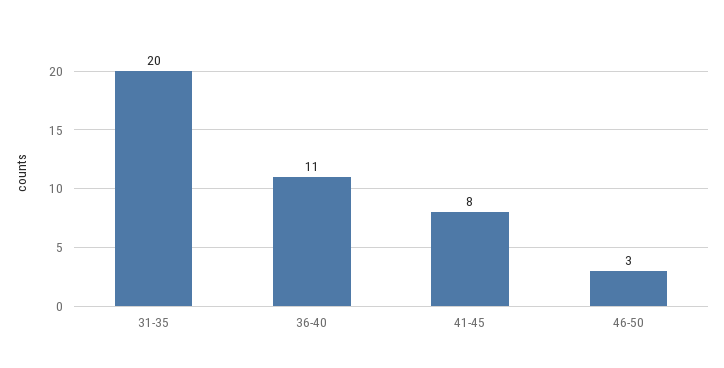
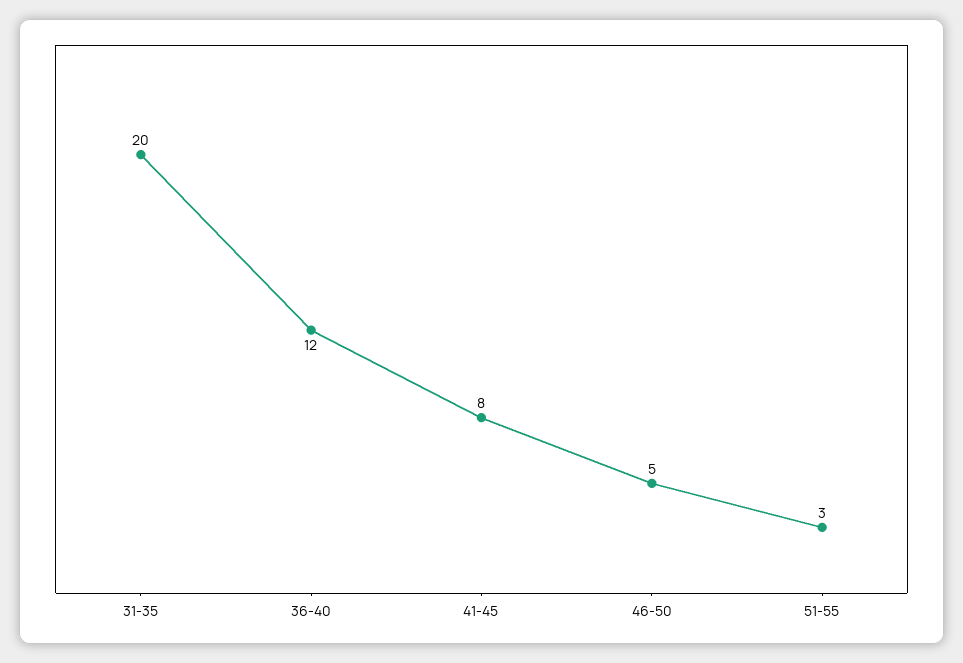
36-40: 11 -> 12
46-50: 3 -> 5
51-55: none -> 3

